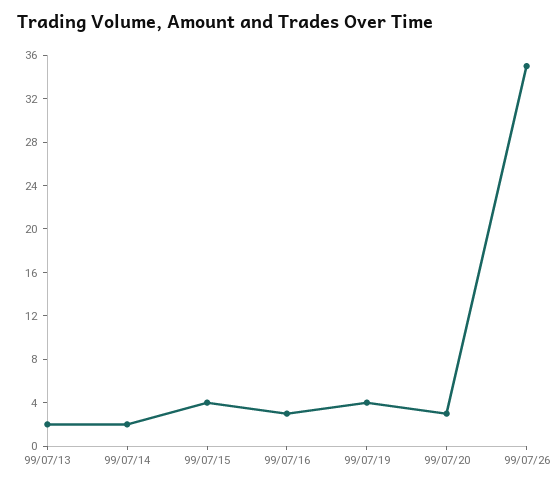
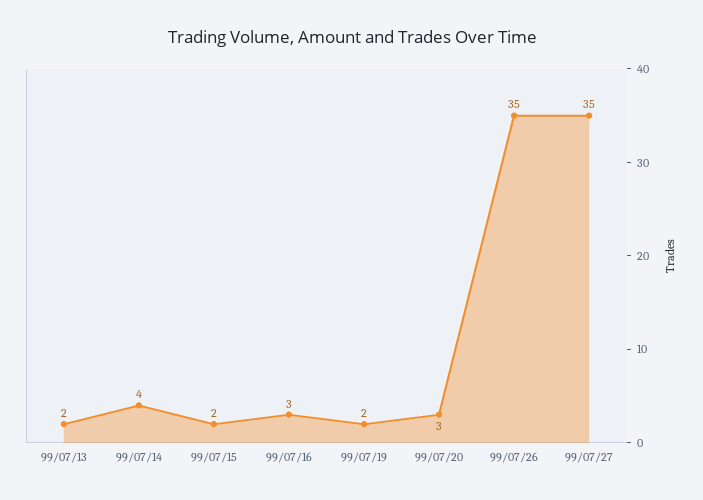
99/07/14: 2 -> 4
99/07/15: 4 -> 2
99/07/19: 4 -> 2
99/07/27: none -> 35

